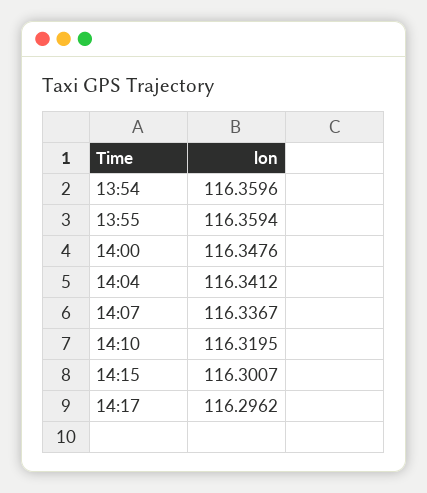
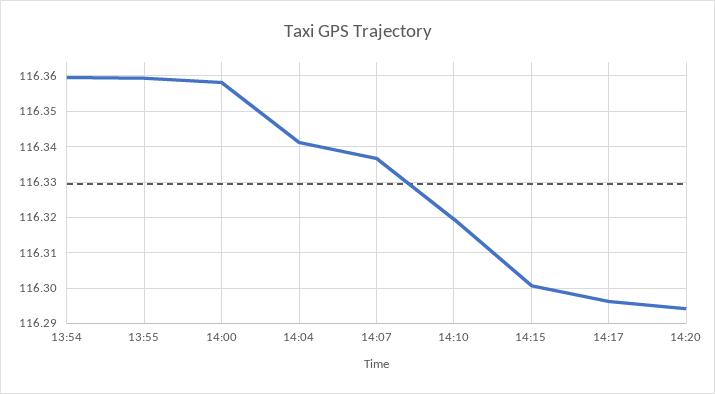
14:00: 116.3476 -> 116.358
14:20: none -> 116.294

